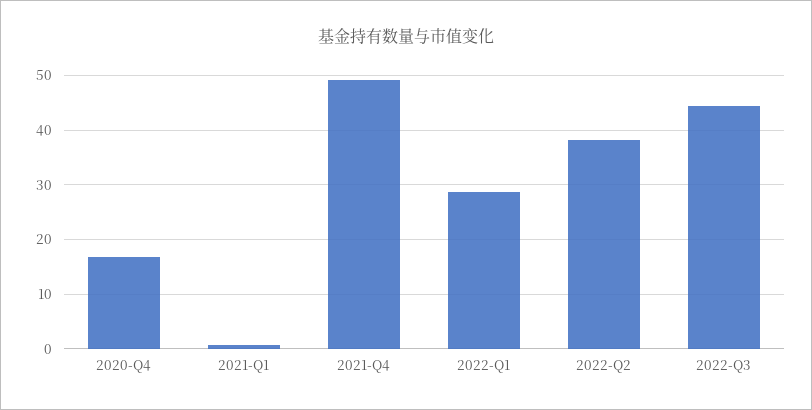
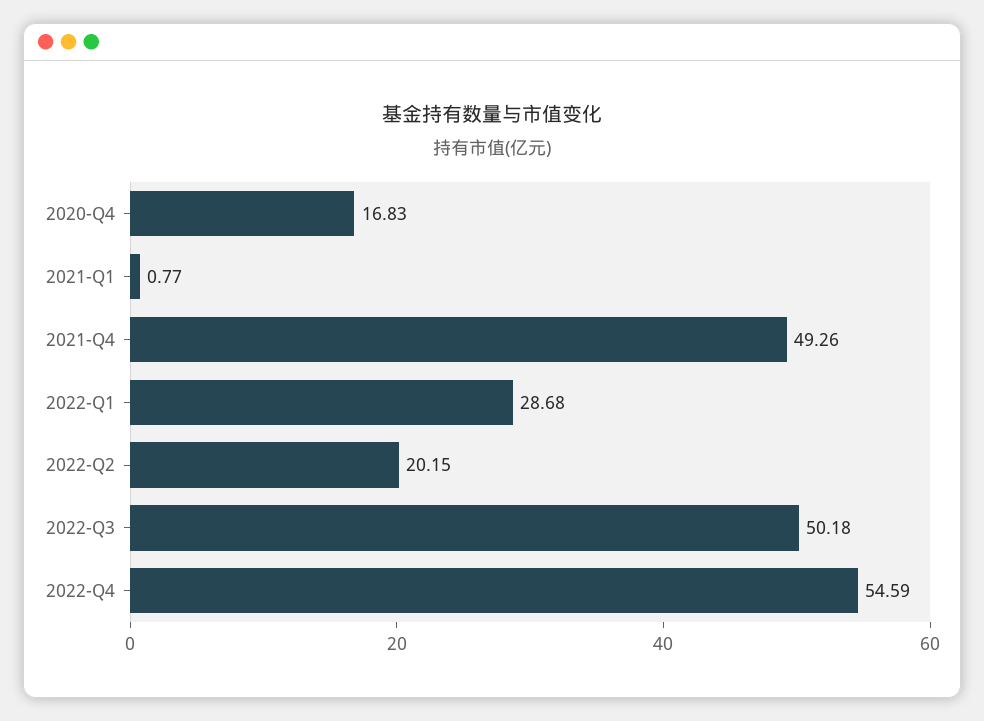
2022-Q2: 38 -> 20.15
2022-Q3: 44 -> 50.18
2022-Q4: none -> 54.59

